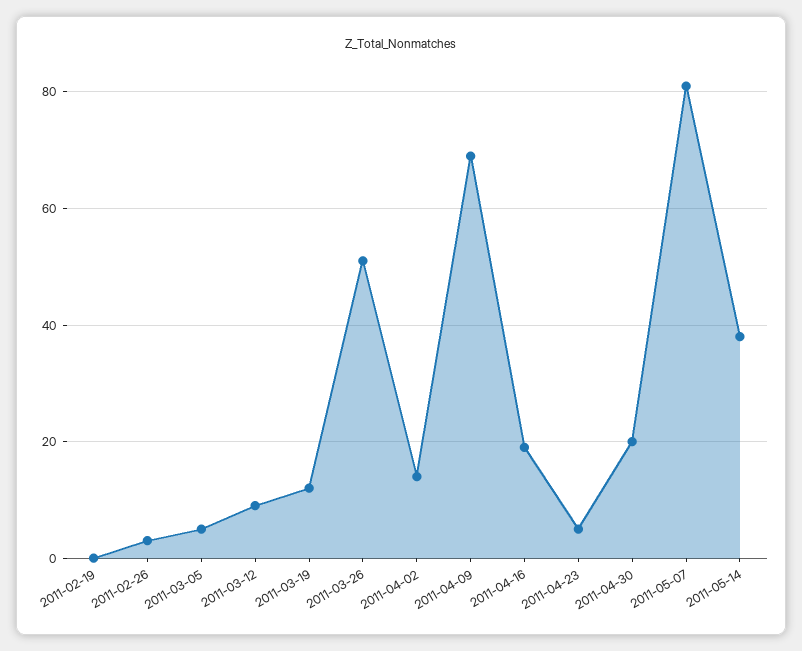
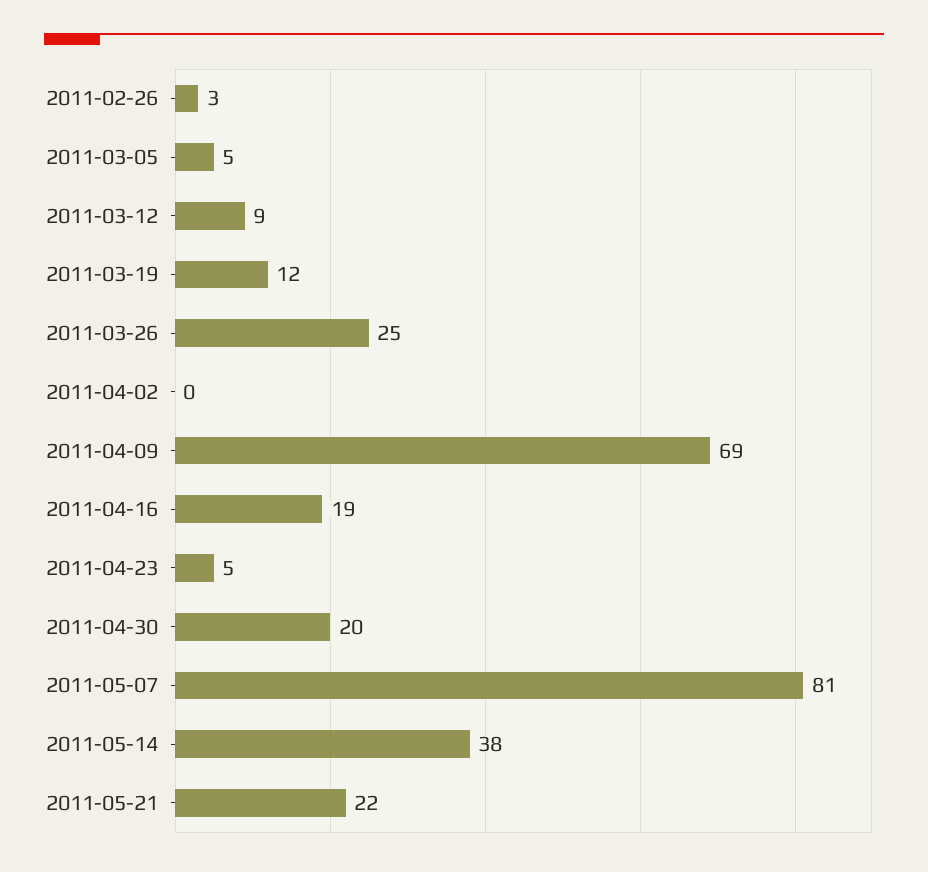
2011-02-19: 0 -> none
2011-03-26: 50 -> 25
2011-04-02: 15 -> 0
2011-05-21: none -> 22

